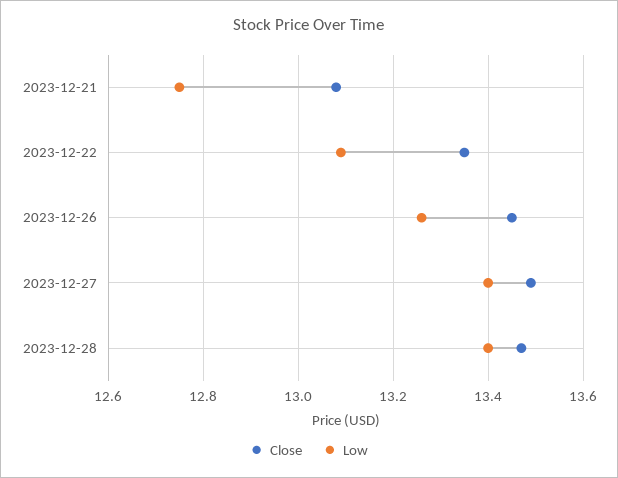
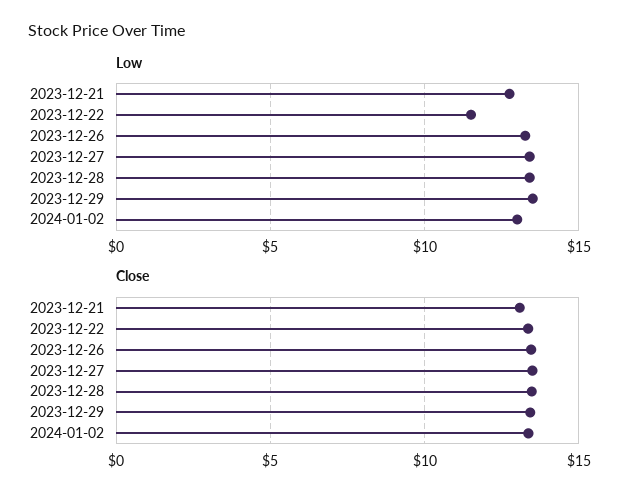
Low, 2023-12-22: 13.1 -> 11.5
Low, 2023-12-29: none -> 13.5
Low, 2024-01-02: none -> 13
Close, 2023-12-29: none -> 13.5
Close, 2024-01-02: none -> 13.5

